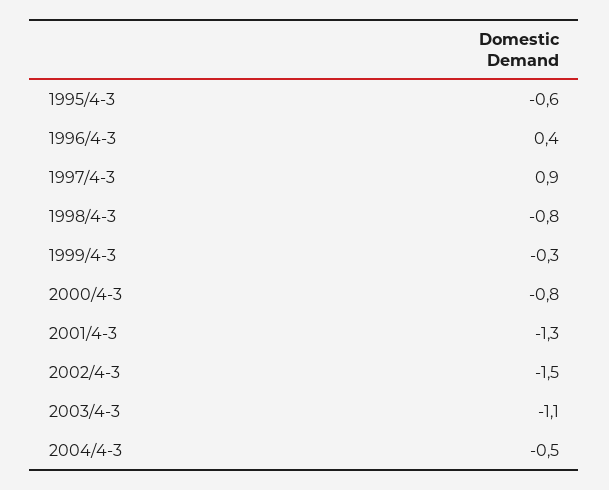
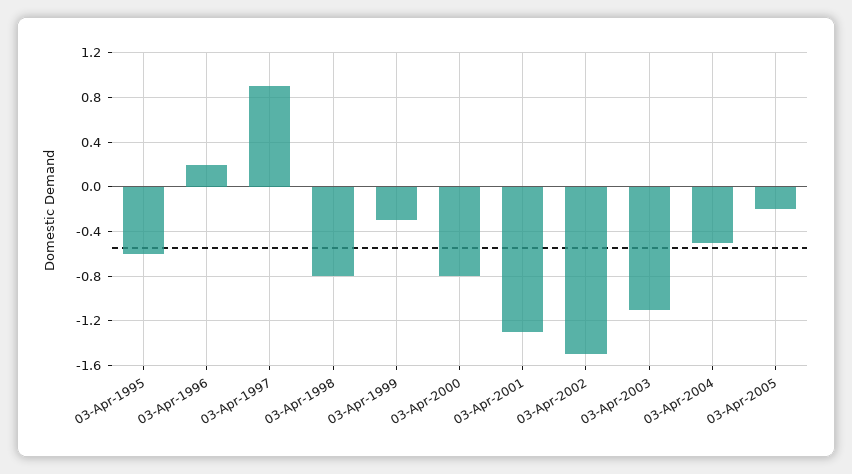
1996/4-3: 0.4 -> 0.2
03-Apr-2005: none -> -0.2

